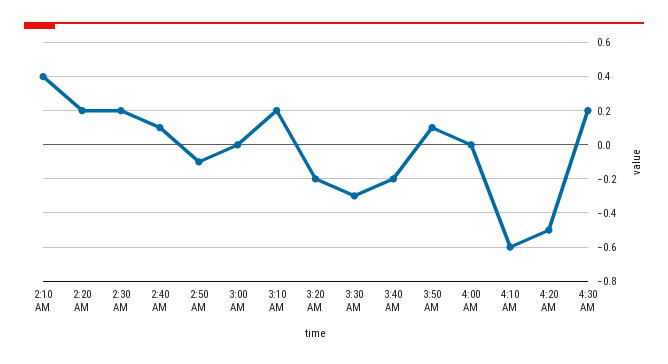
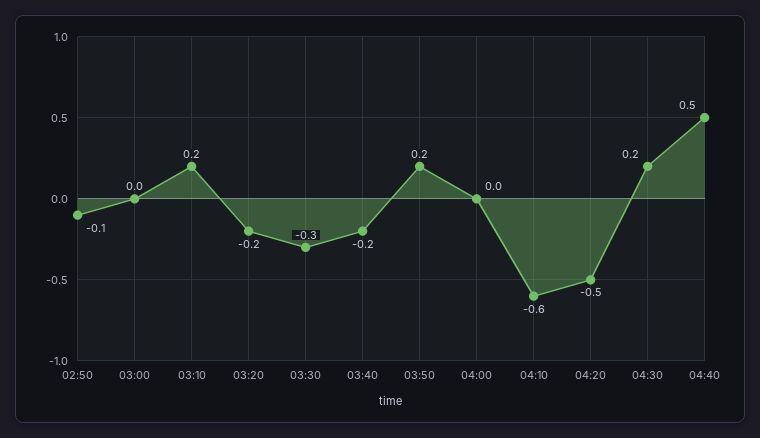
2:10 AM: 0.4 -> none
2:20 AM: 0.2 -> none
2:30 AM: 0.2 -> none
2:40 AM: 0.1 -> none
3:50 AM: 0.1 -> 0.2
04:40: none -> 0.5

